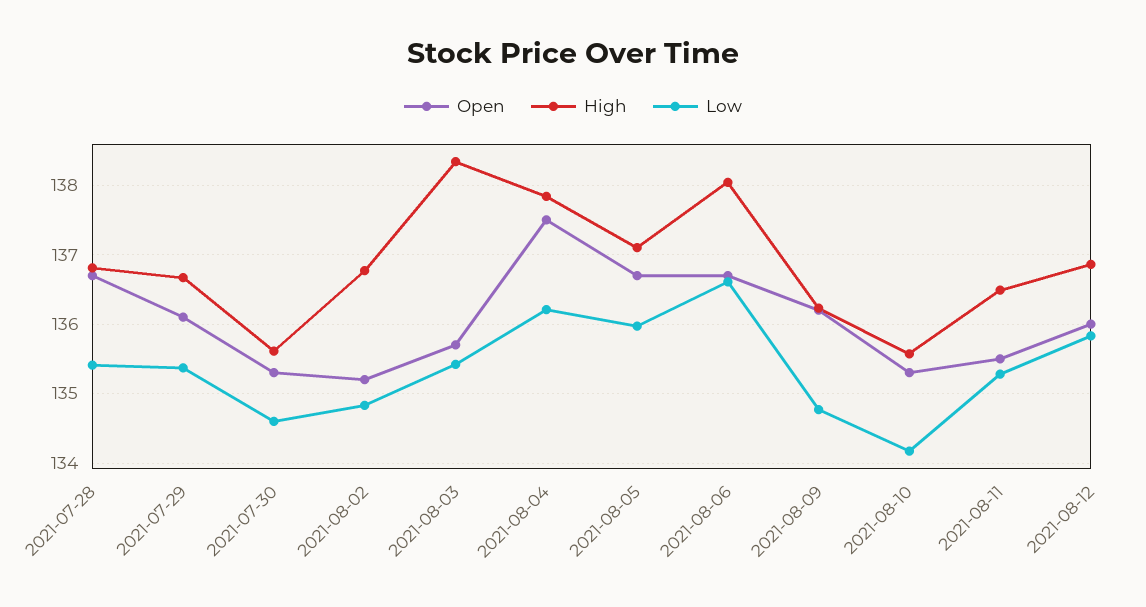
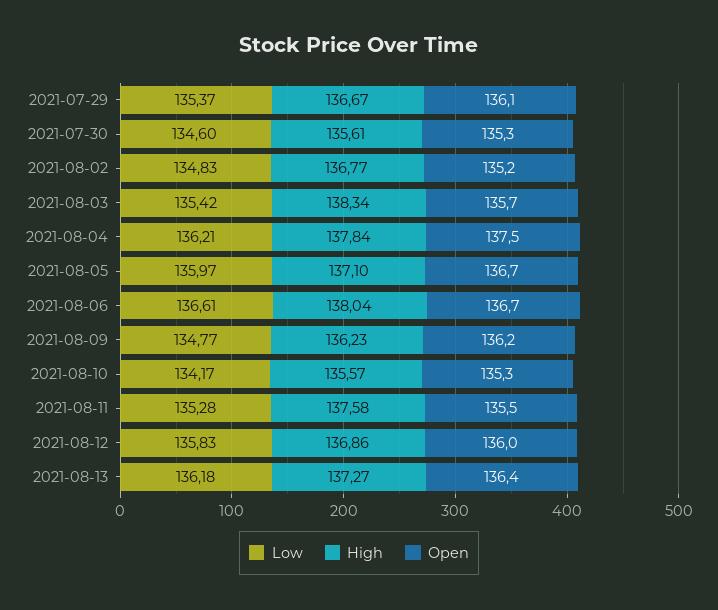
Open, 2021-07-28: 136.7 -> none
High, 2021-07-28: 136.8 -> none
Low, 2021-07-28: 135.4 -> none
High, 2021-08-11: 136.5 -> 137.58
Low, 2021-08-13: none -> 136.18
High, 2021-08-13: none -> 137.27
Open, 2021-08-13: none -> 136.4

